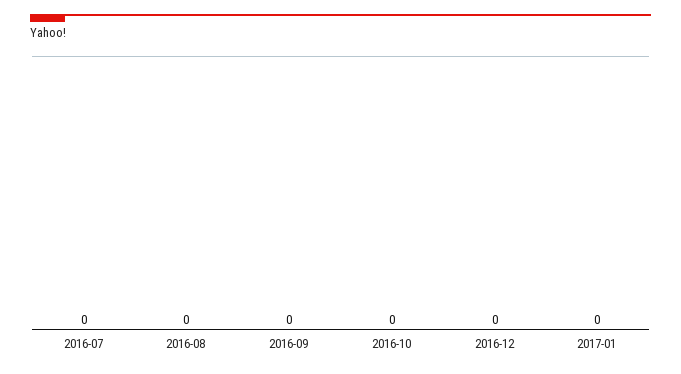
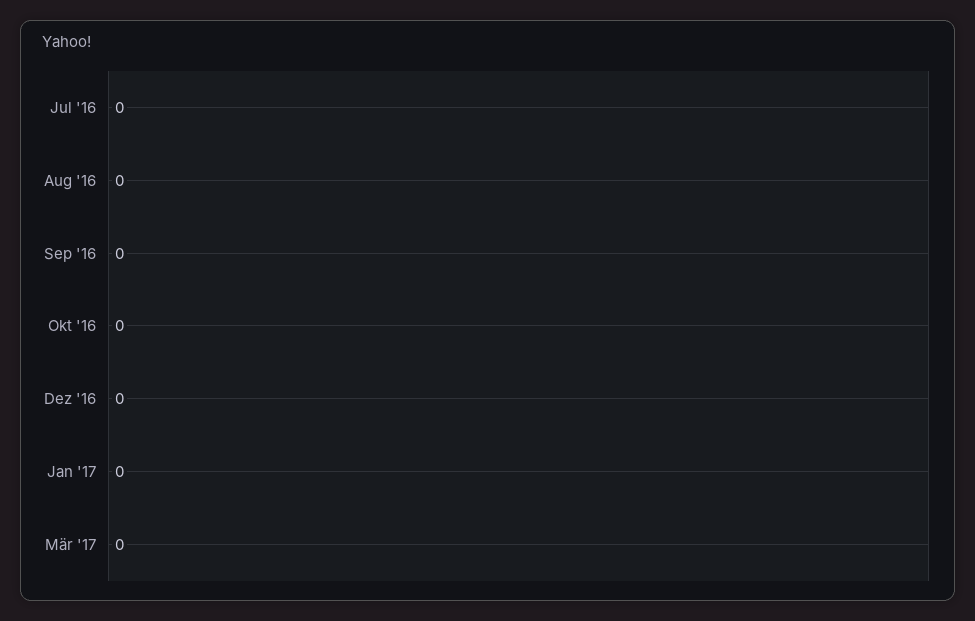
Mär '17: none -> 0

